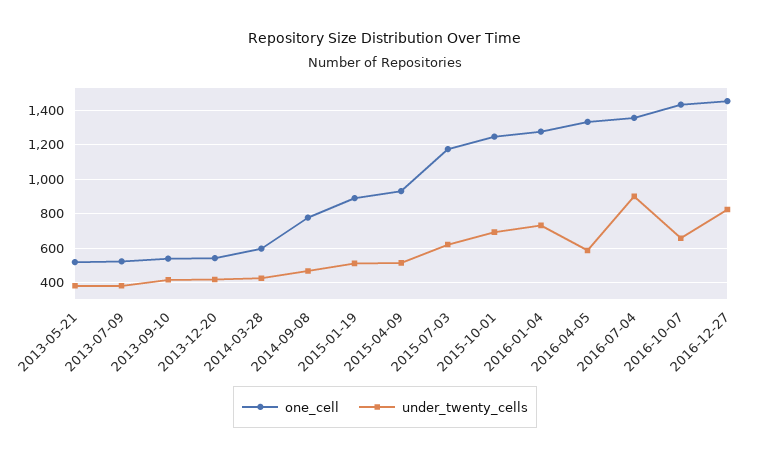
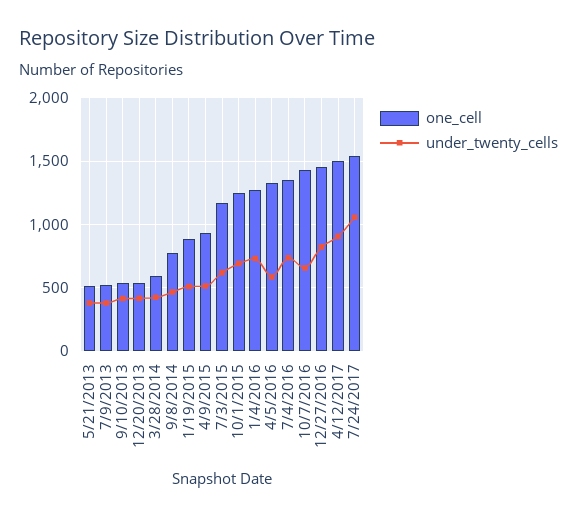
under_twenty_cells, 2016-07-04: 900 -> 750
one_cell, 4/12/2017: none -> 1500
under_twenty_cells, 4/12/2017: none -> 900
one_cell, 7/24/2017: none -> 1550
under_twenty_cells, 7/24/2017: none -> 1050

